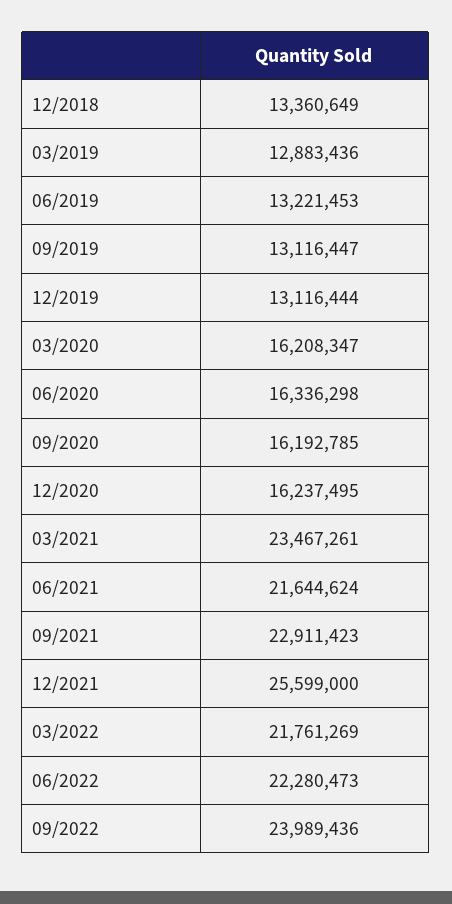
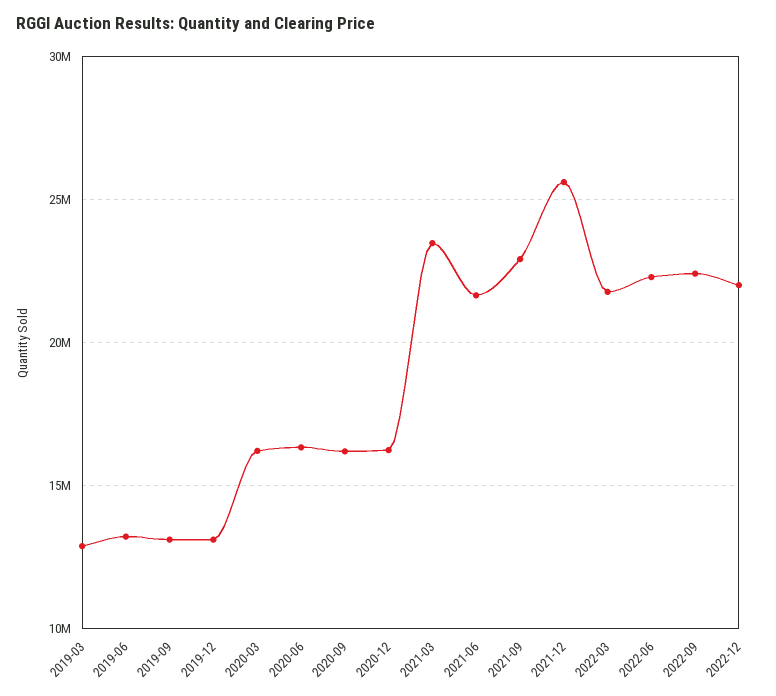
12/2018: 13360649 -> none
09/2022: 23989436 -> 22500000
2022-12: none -> 22000000

